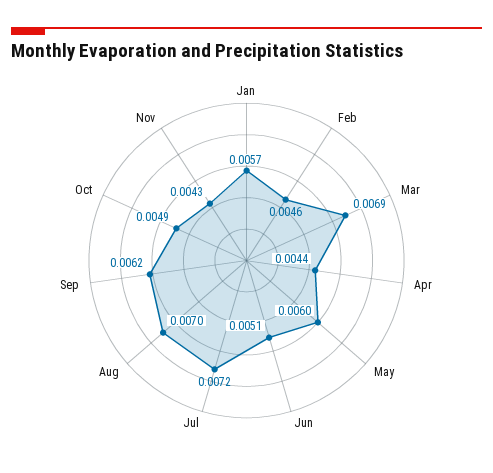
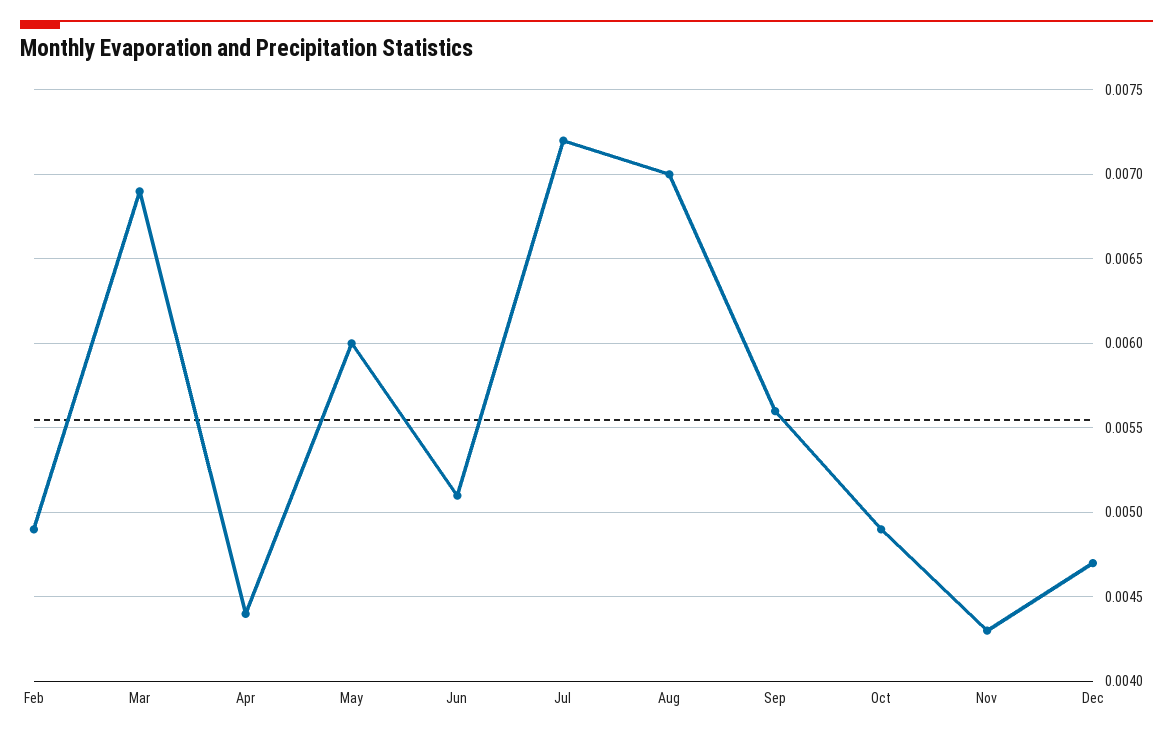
Jan: 0.0057 -> none
Feb: 0.0046 -> 0.0049
Sep: 0.0062 -> 0.0056
Dec: none -> 0.0047

